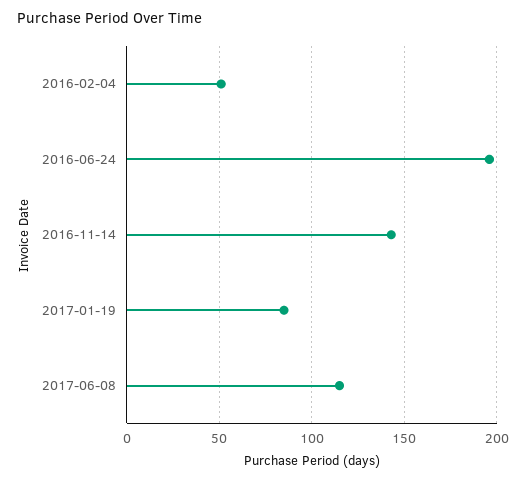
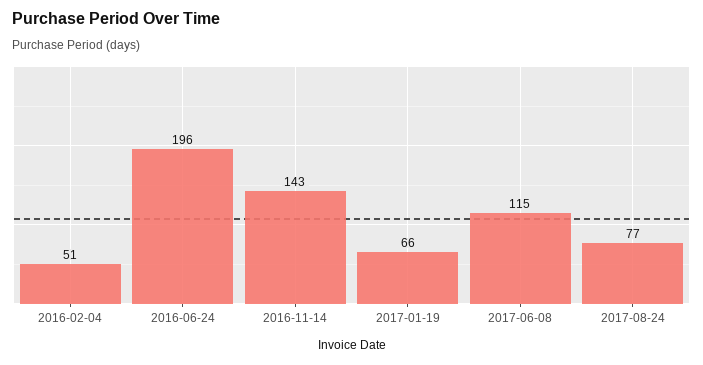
2017-01-19: 85 -> 66
2017-08-24: none -> 77

